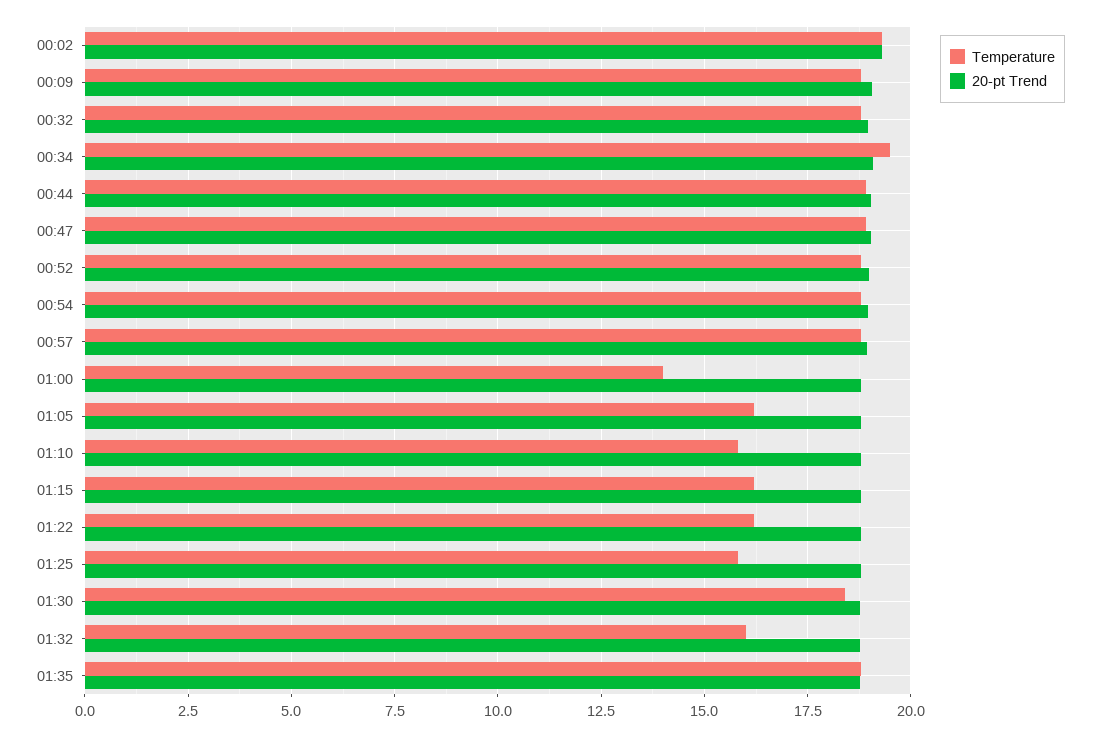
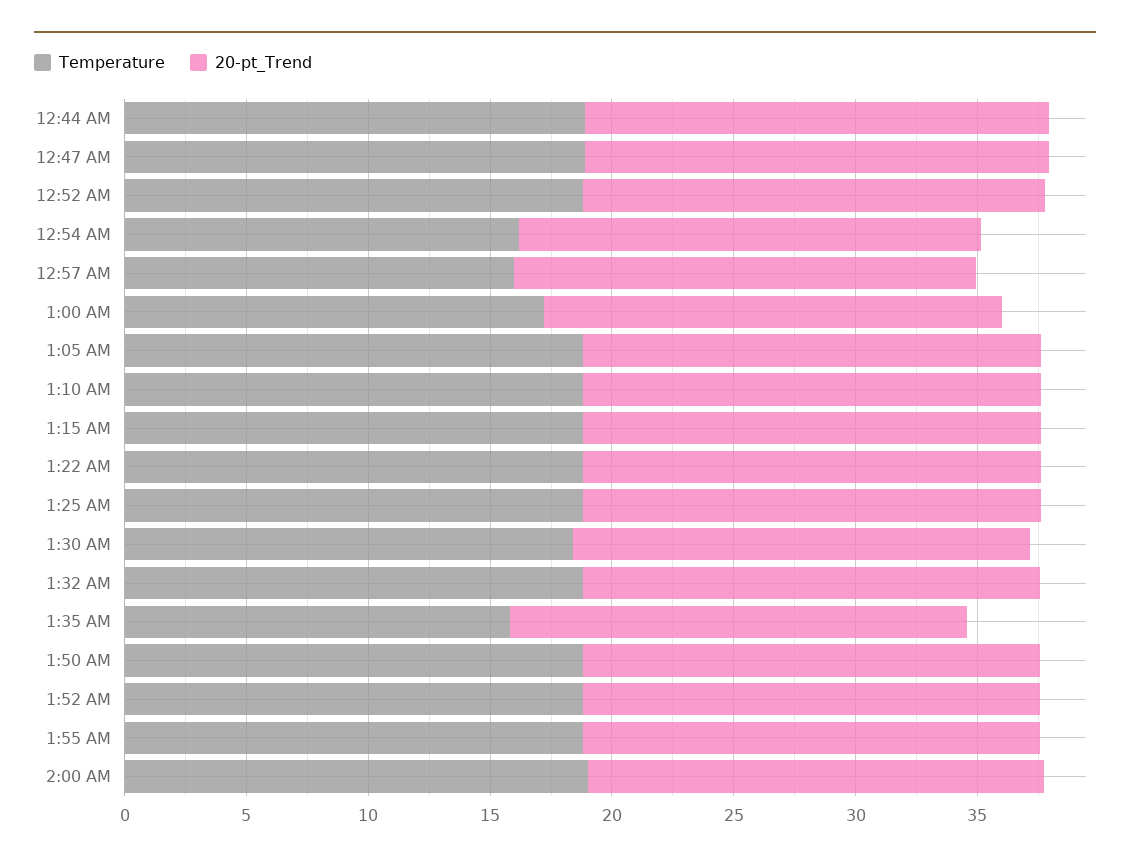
Temperature, 00:02: 19.25 -> none
20-pt Trend, 00:02: 19.25 -> none
Temperature, 00:09: 18.75 -> none
20-pt Trend, 00:09: 19 -> none
Temperature, 00:32: 18.75 -> none
20-pt Trend, 00:32: 19 -> none
Temperature, 00:34: 19.5 -> none
20-pt Trend, 00:34: 19 -> none
Temperature, 00:54: 18.75 -> 16
Temperature, 00:57: 18.75 -> 16
Temperature, 01:00: 14 -> 17
Temperature, 01:05: 16.25 -> 19
Temperature, 01:10: 15.75 -> 19
Temperature, 01:15: 16.25 -> 19
Temperature, 01:22: 16.25 -> 19
Temperature, 01:25: 15.75 -> 19
Temperature, 01:32: 16 -> 19
Temperature, 01:35: 18.75 -> 16
Temperature, 1:50 AM: none -> 19
20-pt Trend, 1:50 AM: none -> 19
Temperature, 1:52 AM: none -> 19
20-pt Trend, 1:52 AM: none -> 19
Temperature, 1:55 AM: none -> 19
20-pt Trend, 1:55 AM: none -> 19
Temperature, 2:00 AM: none -> 19
20-pt Trend, 2:00 AM: none -> 19

